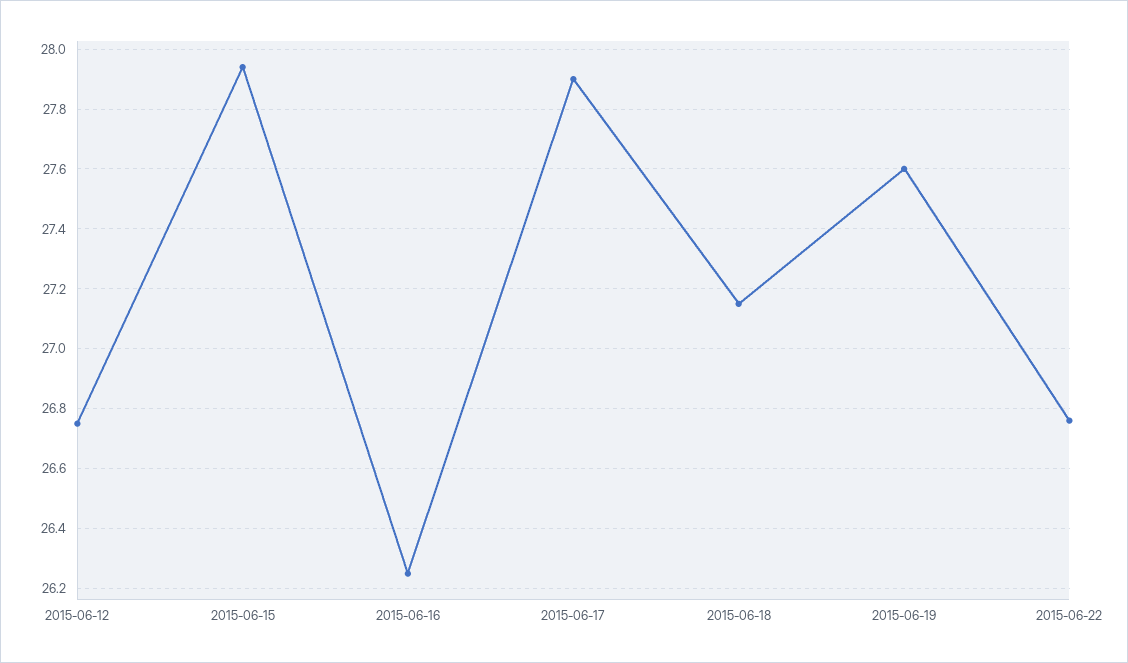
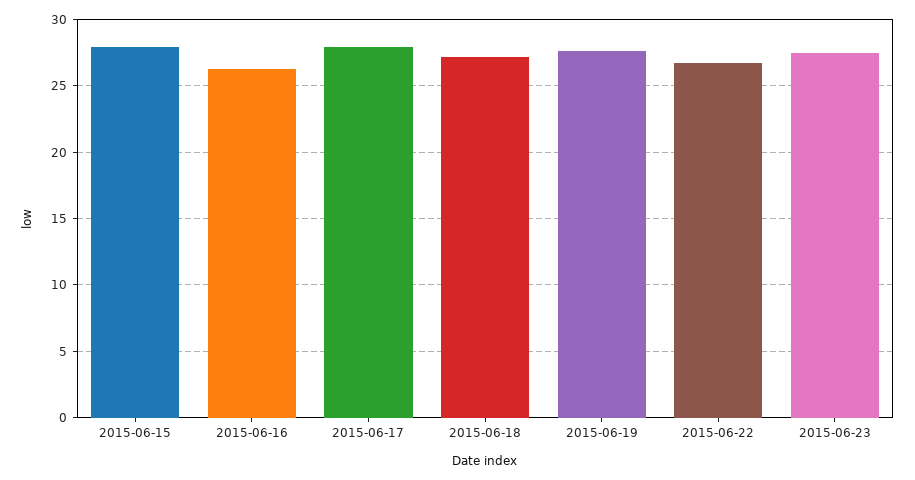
2015-06-12: 26.75 -> none
2015-06-23: none -> 27.5

